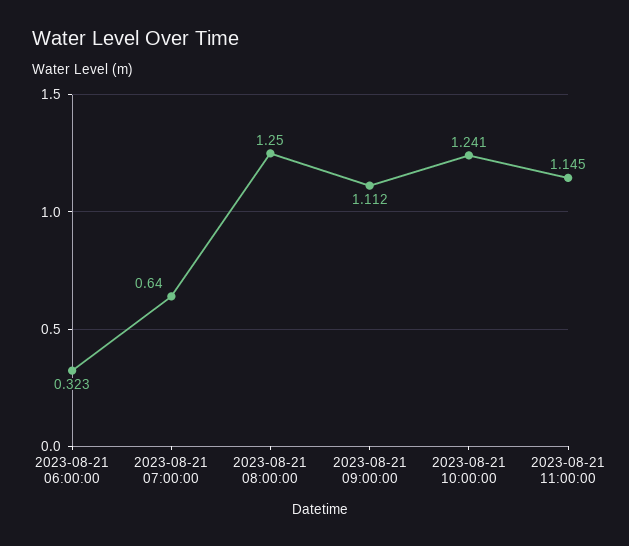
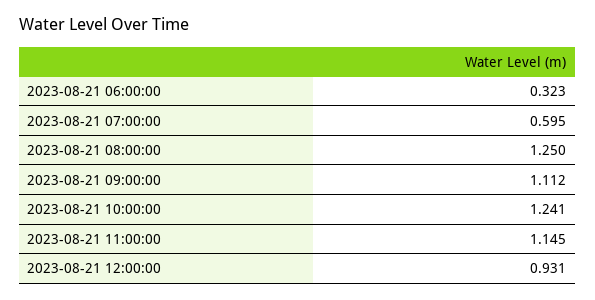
2023-08-21 07:00:00: 0.64 -> 0.595
2023-08-21 12:00:00: none -> 0.931

